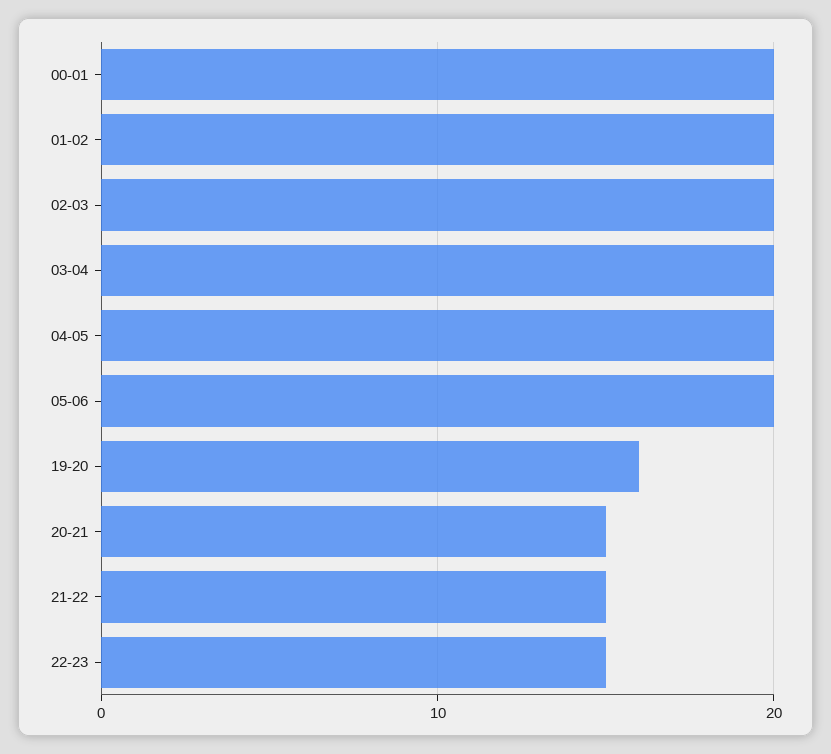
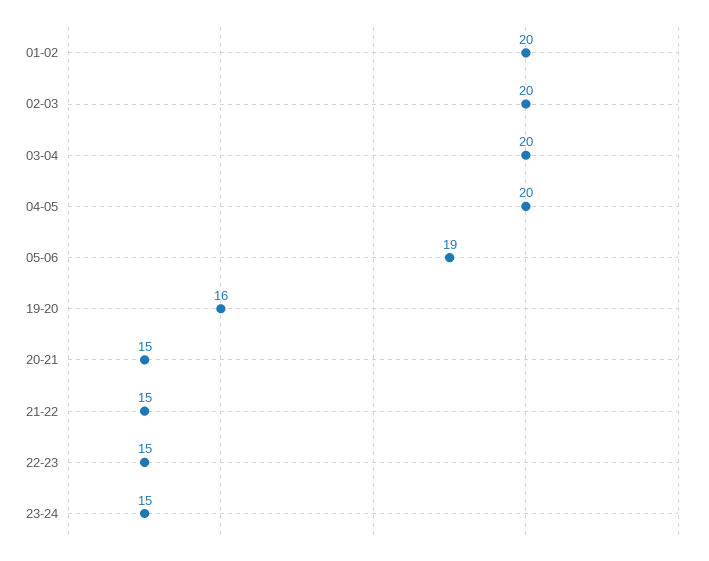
00-01: 20 -> none
05-06: 20 -> 19
23-24: none -> 15

